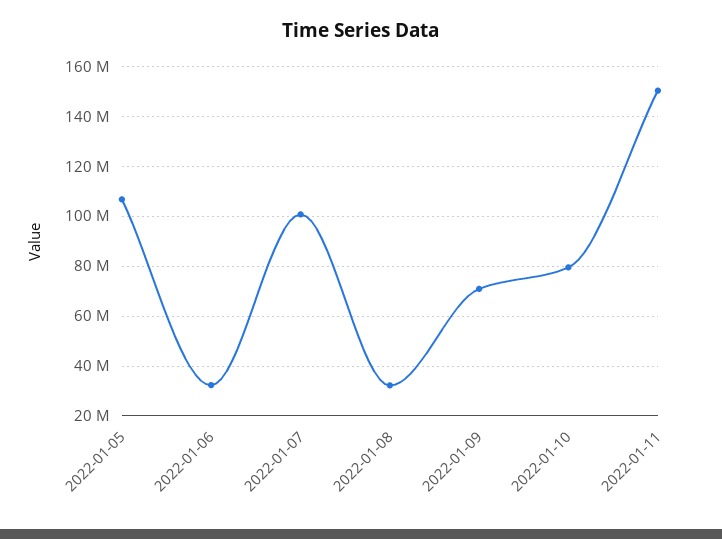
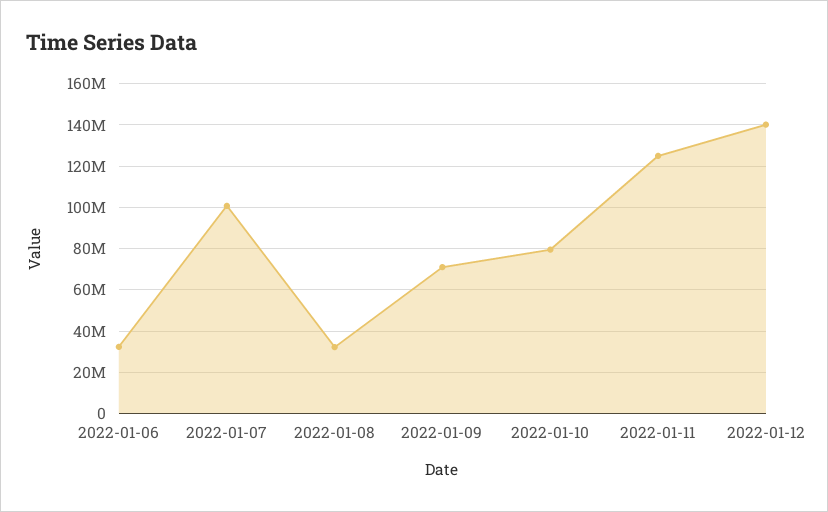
2022-01-05: 107500000 -> none
2022-01-11: 150000000 -> 125000000
2022-01-12: none -> 140000000

